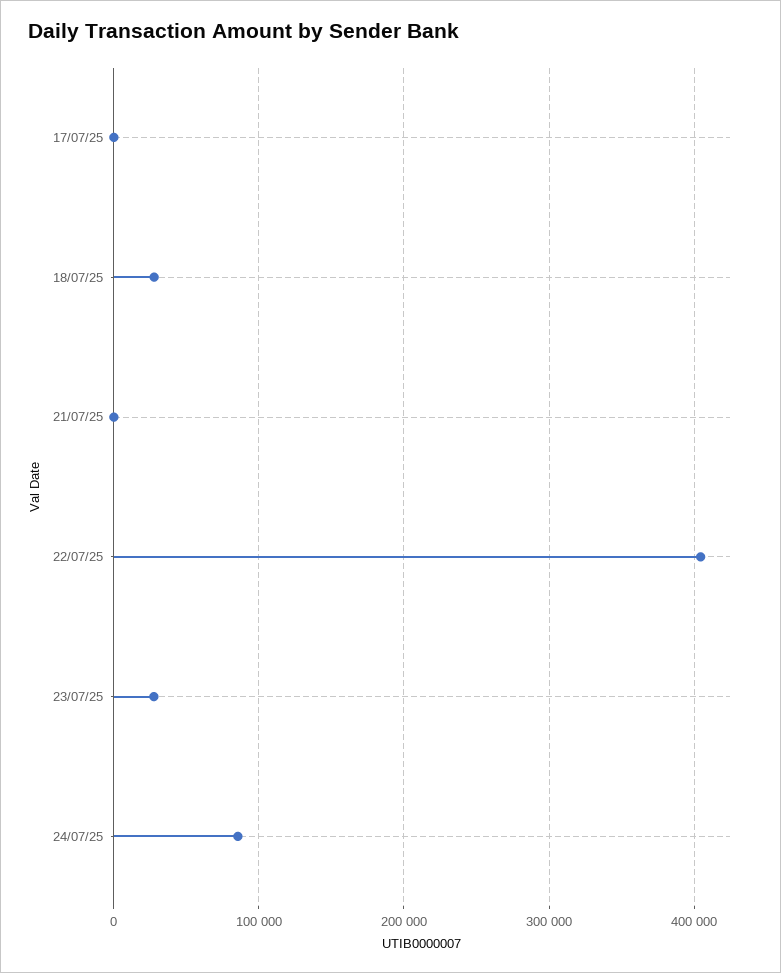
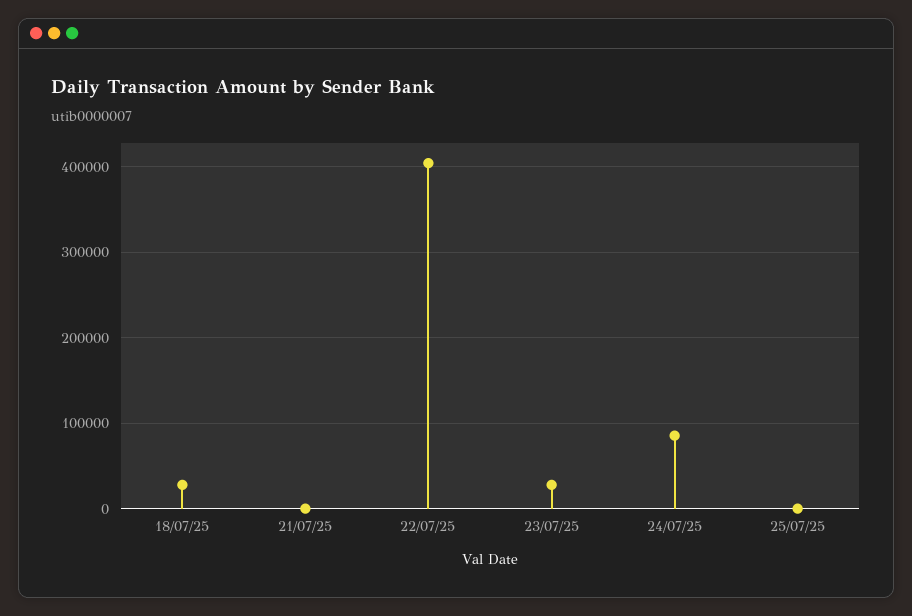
17/07/25: 0 -> none
25/07/25: none -> 0

